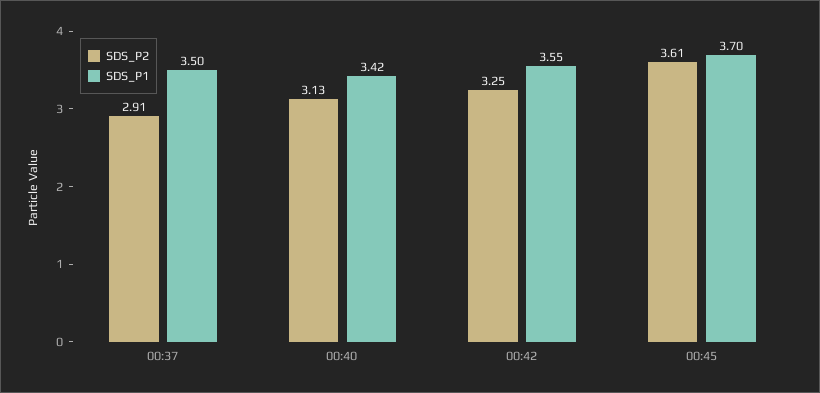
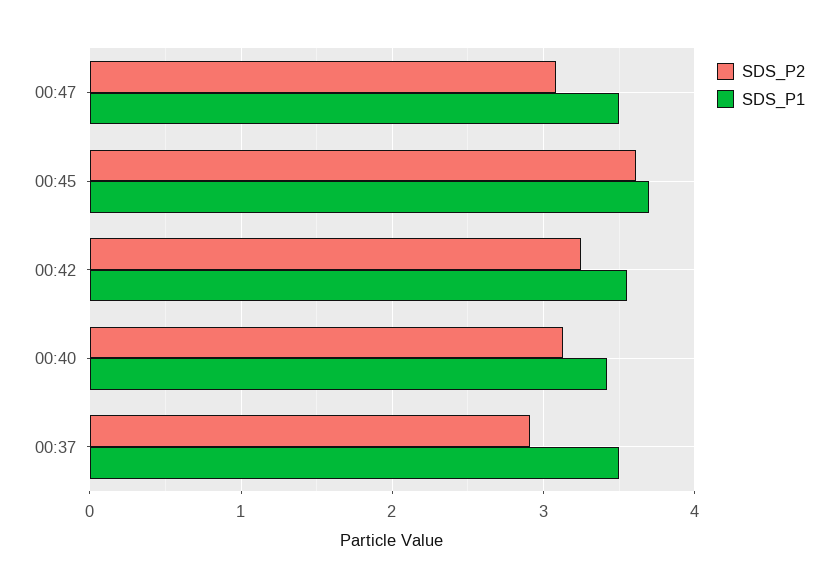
SDS_P2, 00:47: none -> 3.1
SDS_P1, 00:47: none -> 3.5

